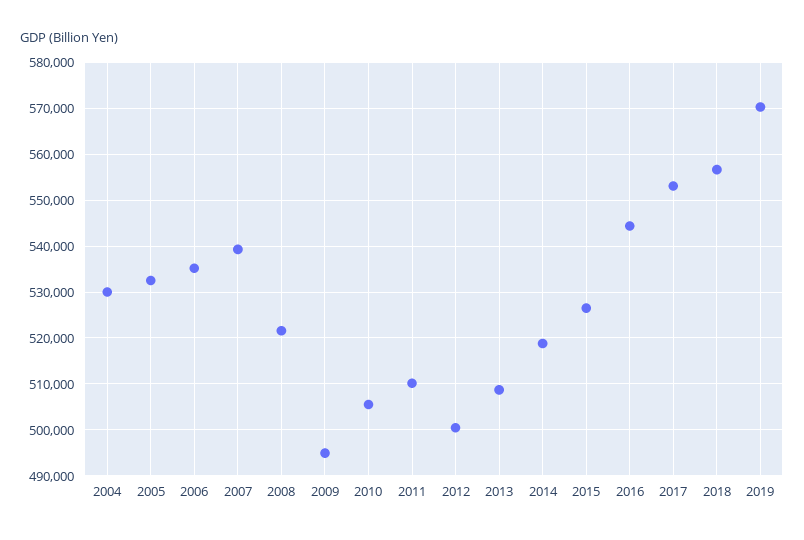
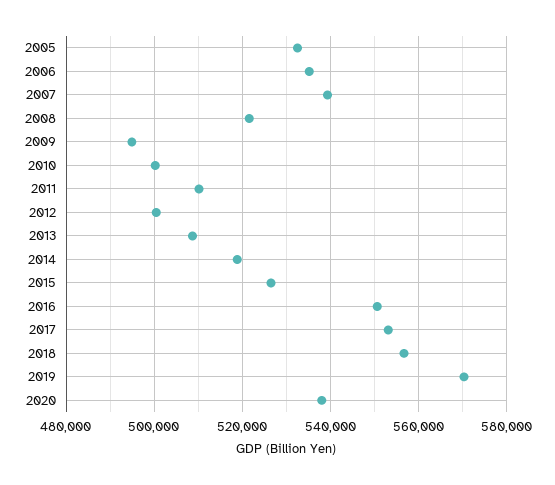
2004: 530000 -> none
2010: 506000 -> 500000
2016: 544000 -> 550000
2020: none -> 538000

